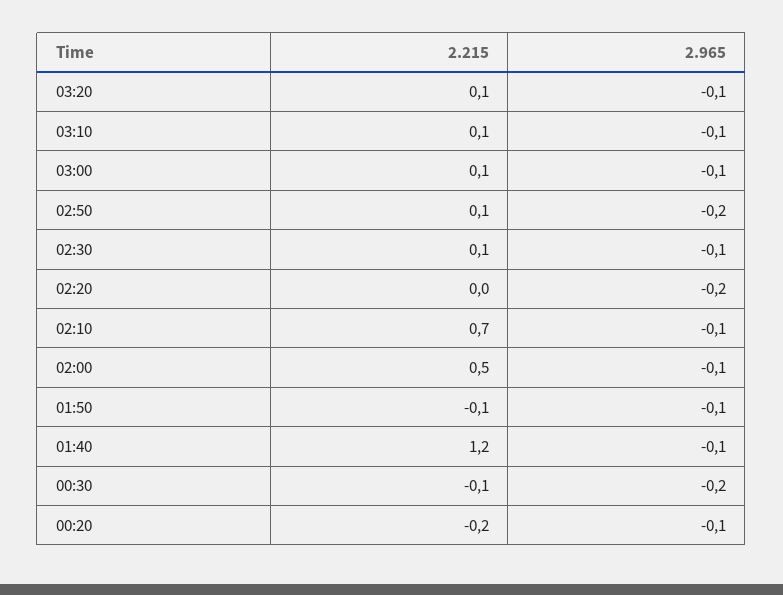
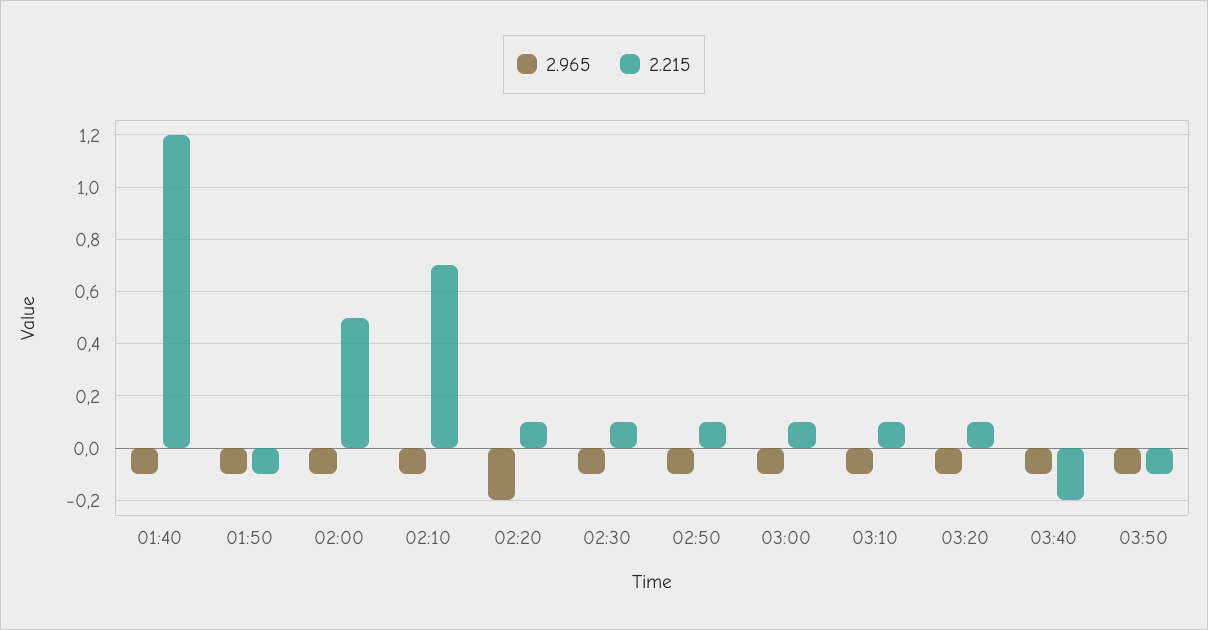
2.965, 02:50: -0.2 -> -0.1
2.215, 02:20: 0 -> 0.1
2.215, 00:30: -0.1 -> none
2.965, 00:30: -0.2 -> none
2.215, 00:20: -0.2 -> none
2.965, 00:20: -0.1 -> none
2.965, 03:40: none -> -0.1
2.215, 03:40: none -> -0.2
2.965, 03:50: none -> -0.1
2.215, 03:50: none -> -0.1

